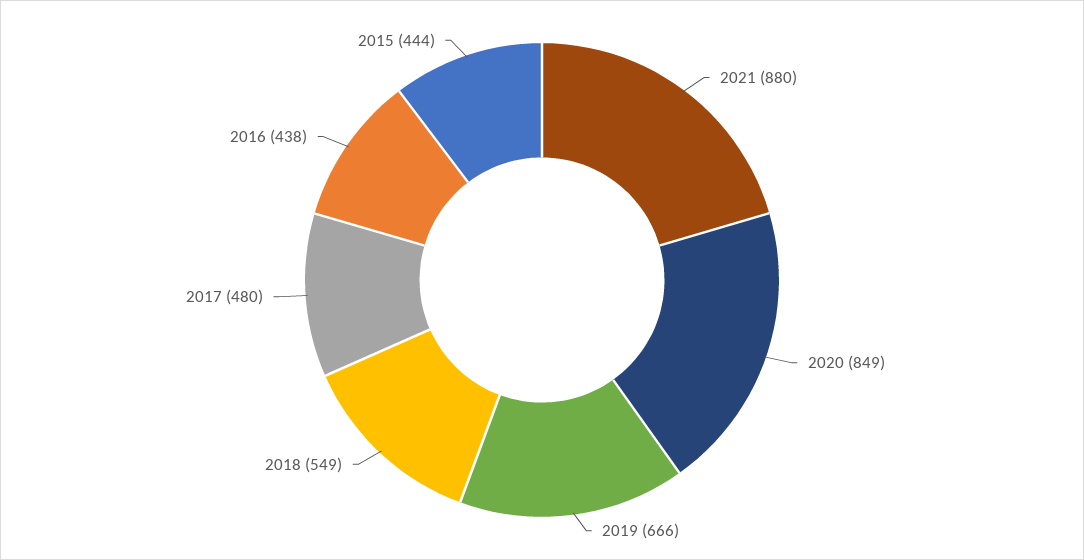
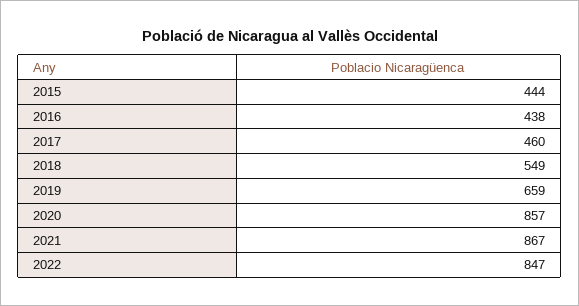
2021: 880 -> 867
2020: 849 -> 857
2019: 666 -> 659
2017: 480 -> 460
2022: none -> 847

